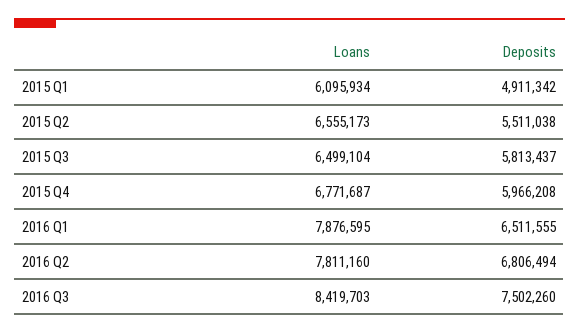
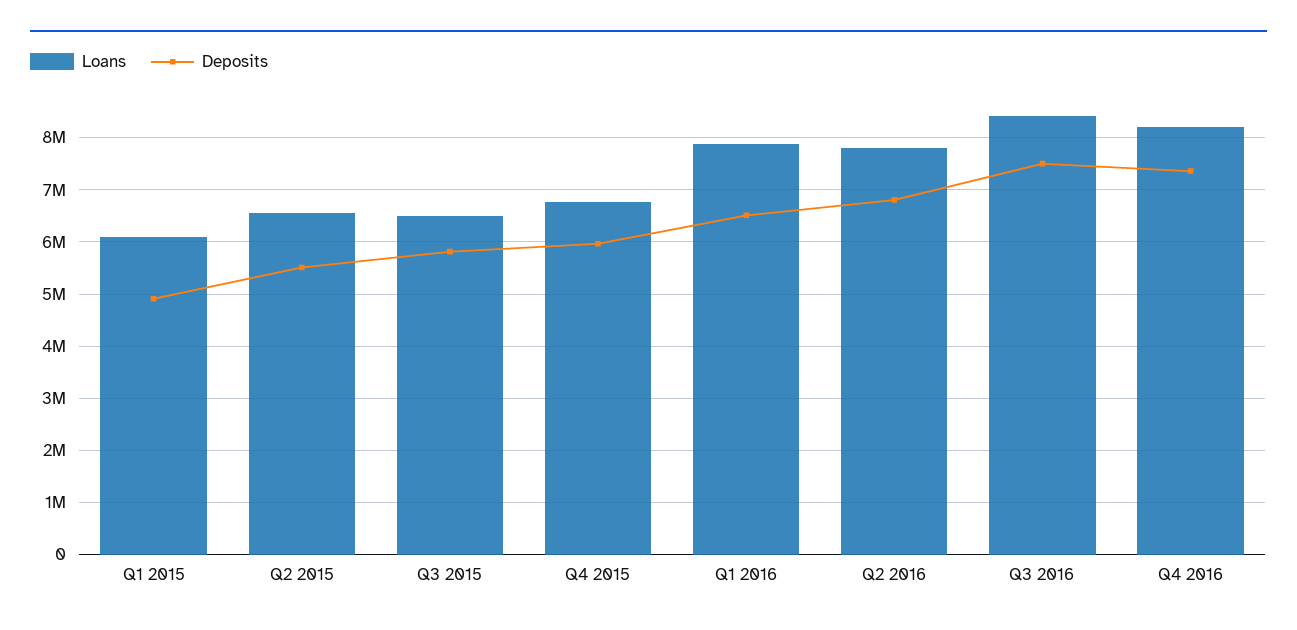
Loans, Q4 2016: none -> 8200000
Deposits, Q4 2016: none -> 7400000

